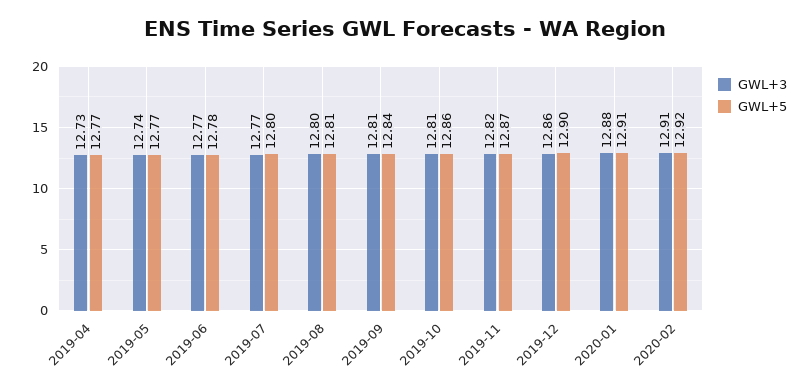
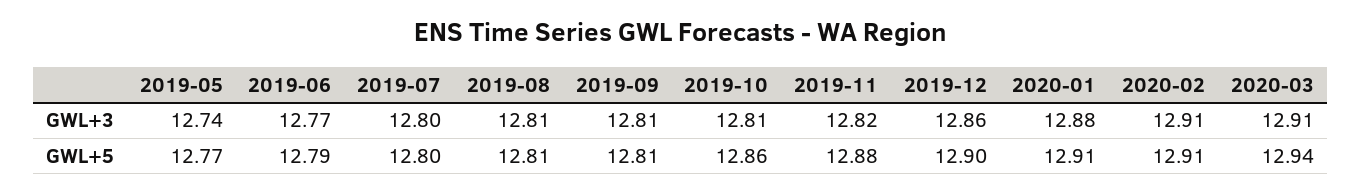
GWL+3, 2019-04: 12.73 -> none
GWL+5, 2019-04: 12.77 -> none
GWL+5, 2019-06: 12.78 -> 12.79
GWL+3, 2019-07: 12.77 -> 12.8
GWL+3, 2019-08: 12.8 -> 12.81
GWL+5, 2019-09: 12.84 -> 12.81
GWL+5, 2019-11: 12.87 -> 12.88
GWL+5, 2020-02: 12.92 -> 12.91
GWL+3, 2020-03: none -> 12.91
GWL+5, 2020-03: none -> 12.94

